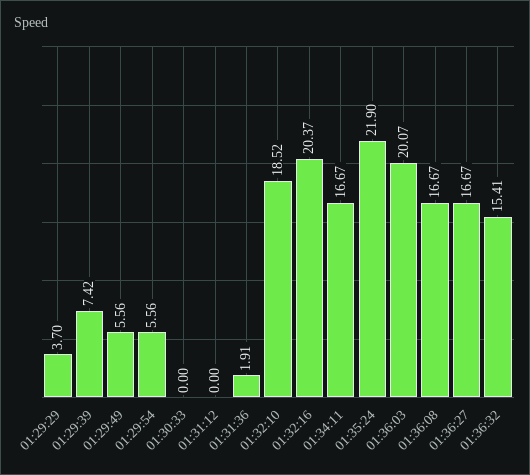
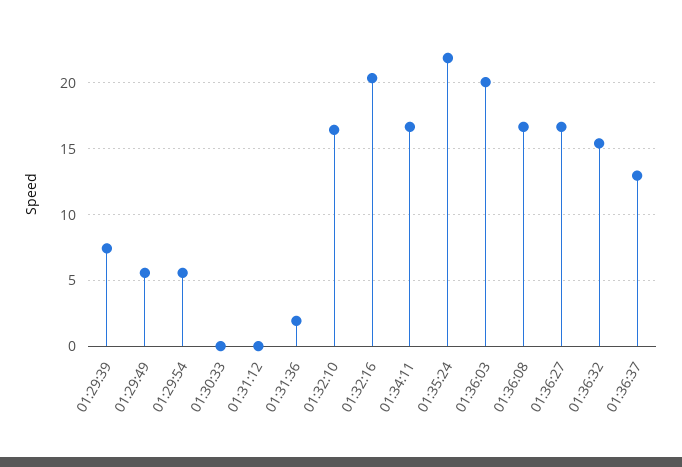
01:29:29: 3.7 -> none
01:32:10: 18.52 -> 16.5
01:36:37: none -> 13

